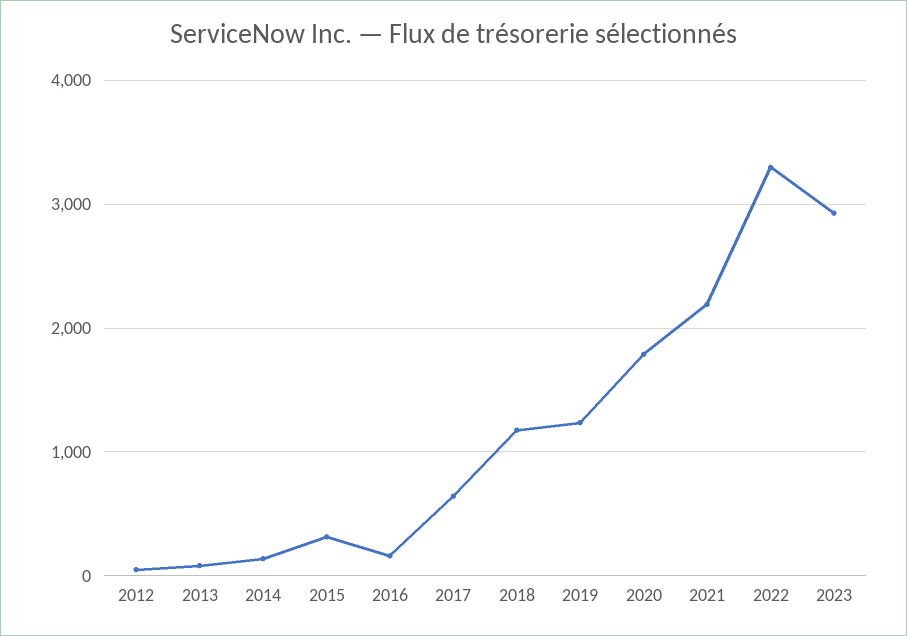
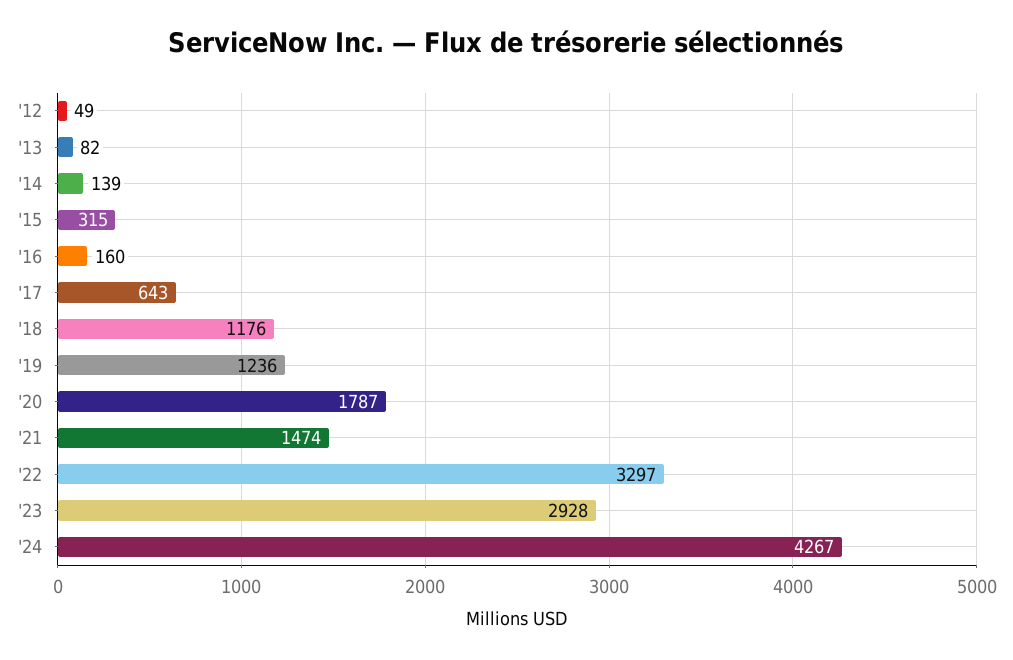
2021: 2200 -> 1474
'24: none -> 4267

